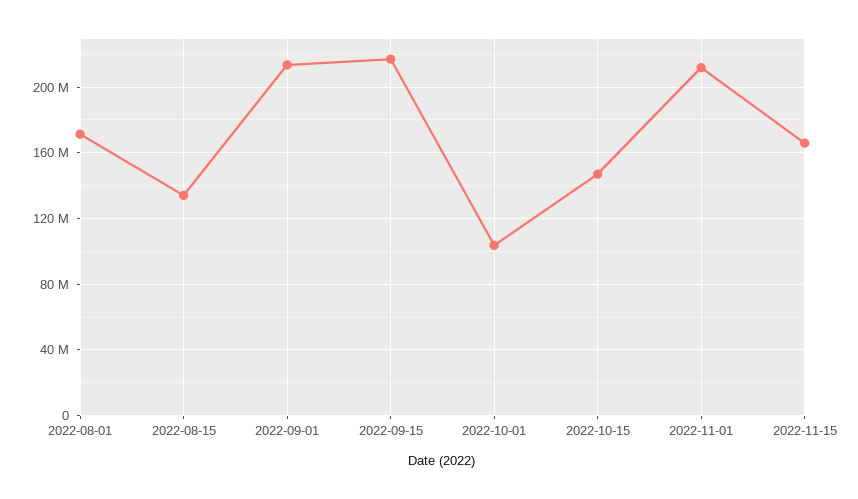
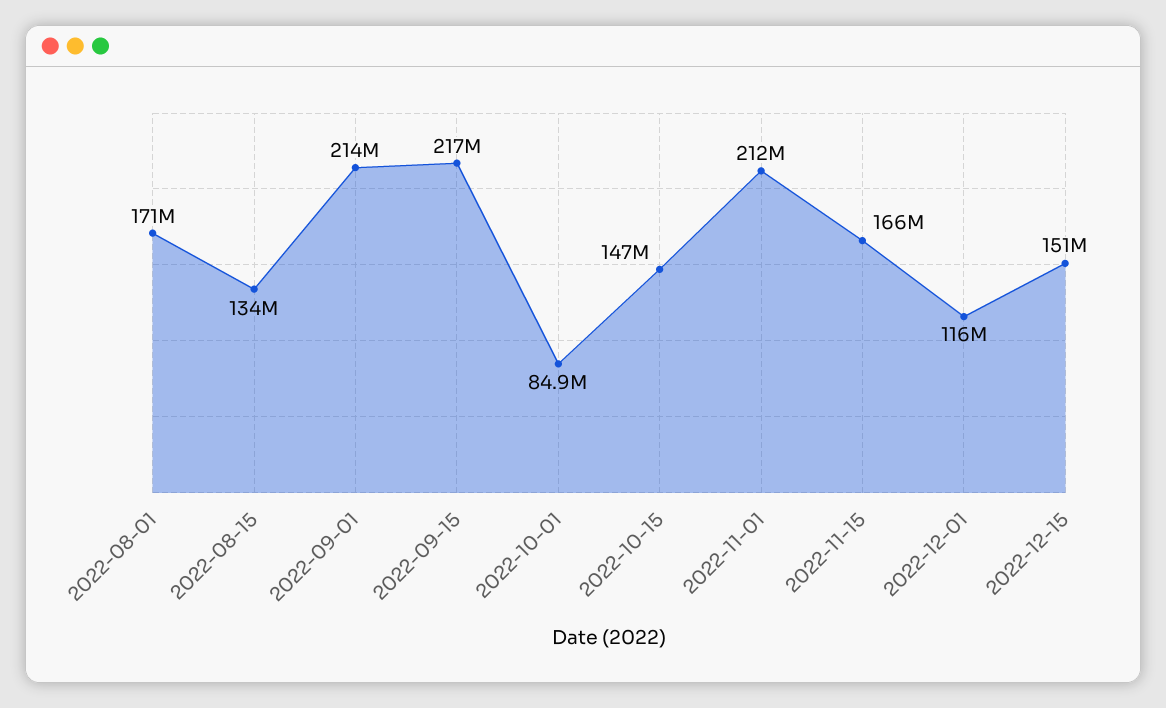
2022-10-01: 105000000 -> 84900000
2022-12-01: none -> 116000000
2022-12-15: none -> 151000000

